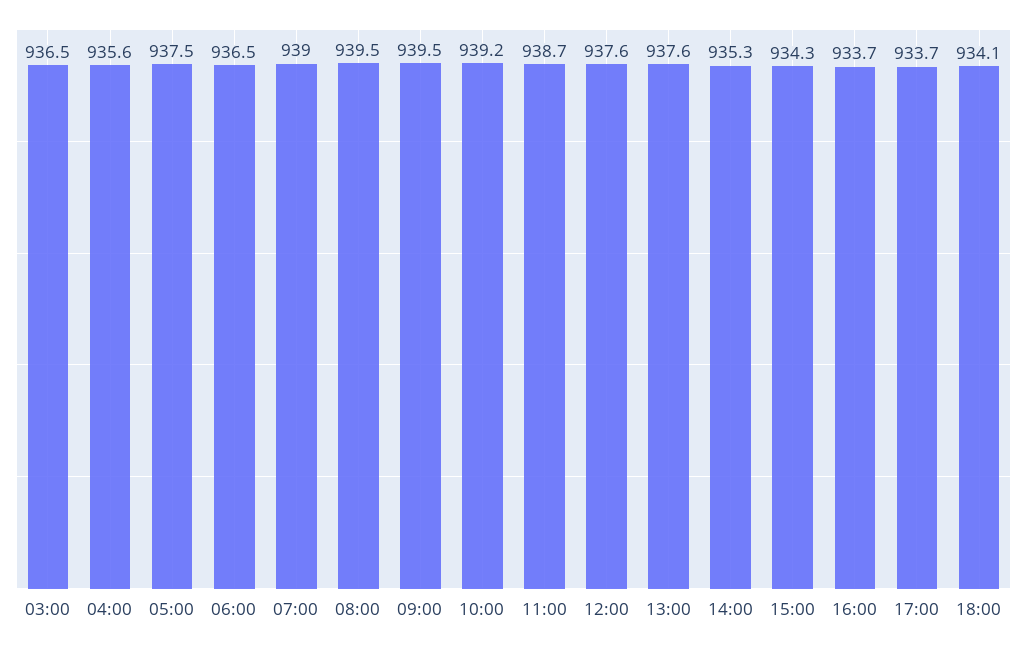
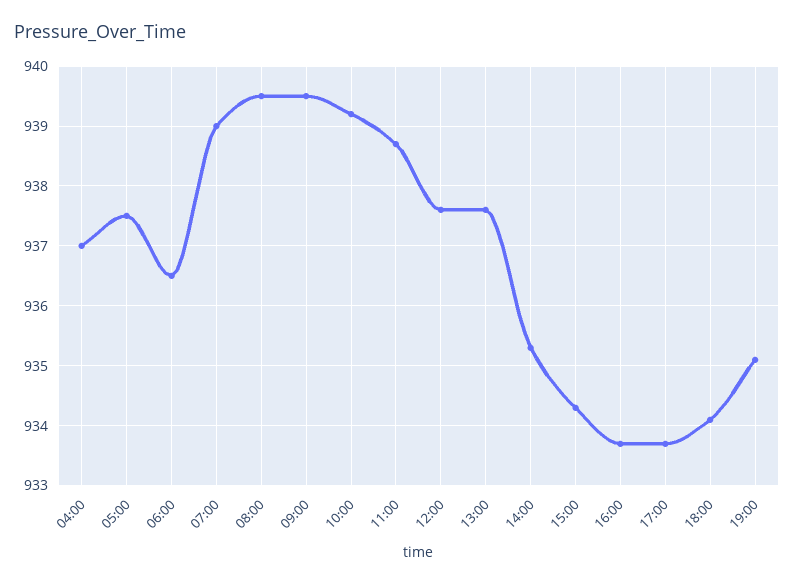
03:00: 936.5 -> none
04:00: 935.6 -> 937
19:00: none -> 935

